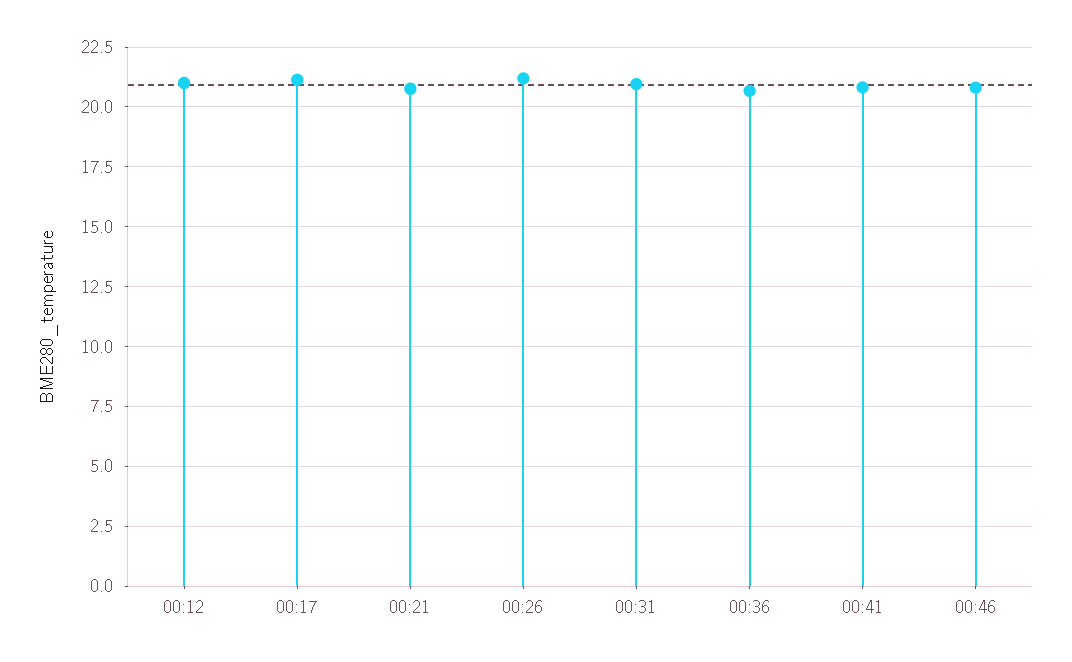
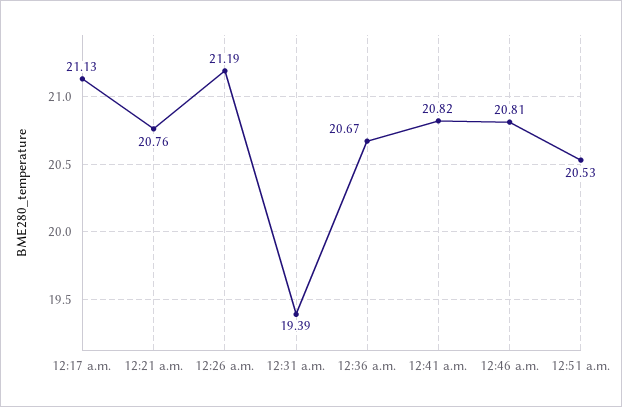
00:12: 21 -> none
00:31: 21 -> 19.39
12:51 a.m.: none -> 20.53

